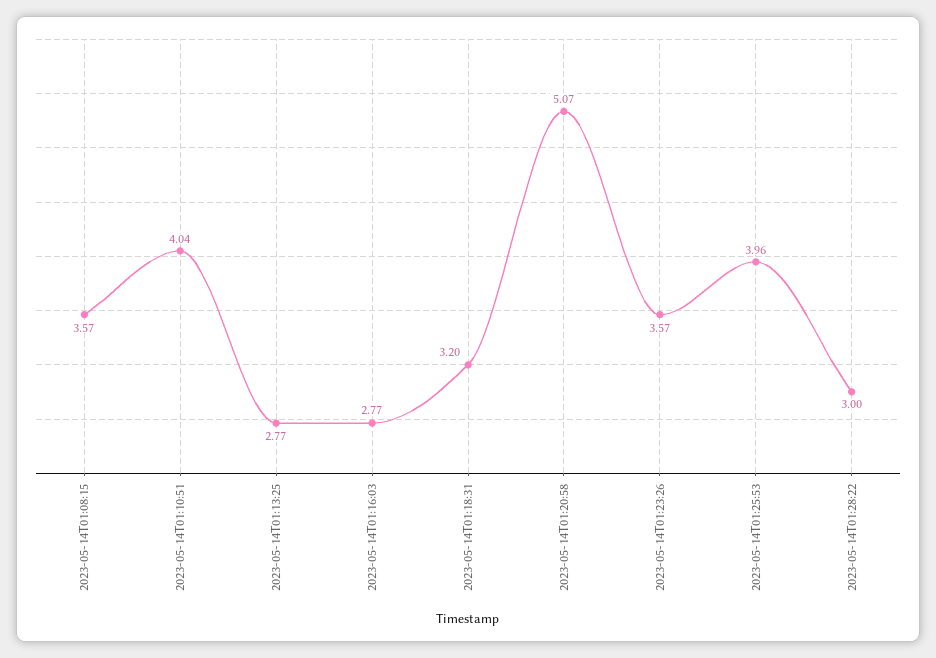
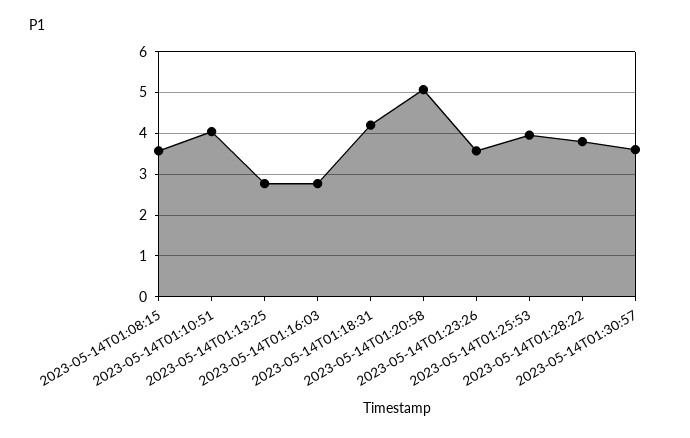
2023-05-14T01:18:31: 3.2 -> 4.2
2023-05-14T01:28:22: 3 -> 3.8
2023-05-14T01:30:57: none -> 3.6

